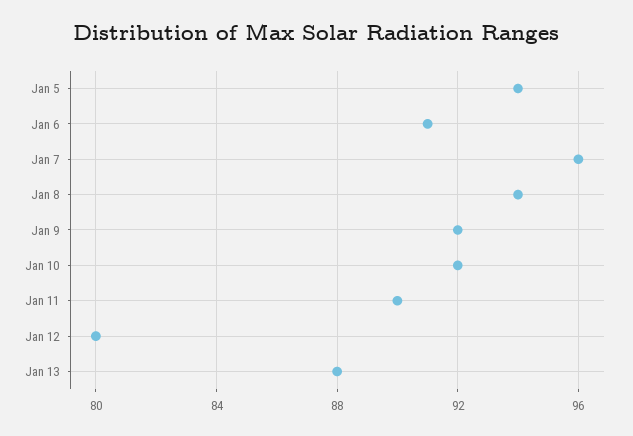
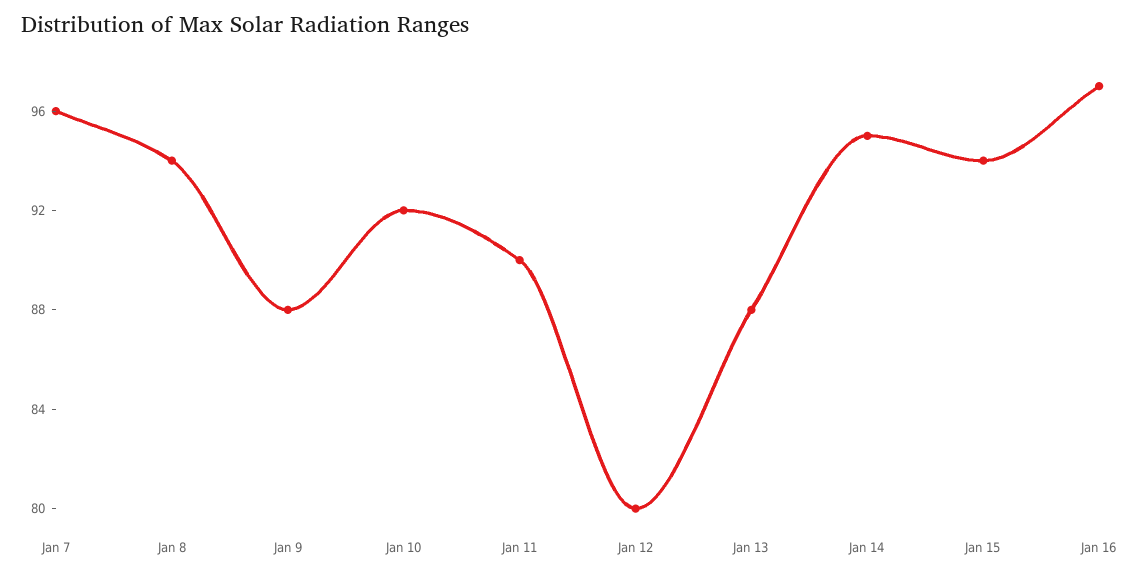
Jan 5: 94 -> none
Jan 6: 91 -> none
Jan 9: 92 -> 88
Jan 14: none -> 95
Jan 15: none -> 94
Jan 16: none -> 97

